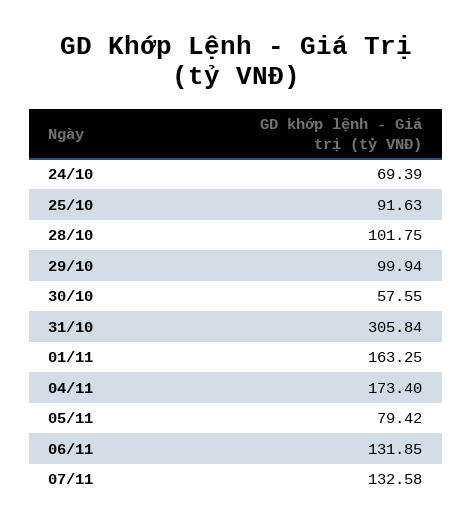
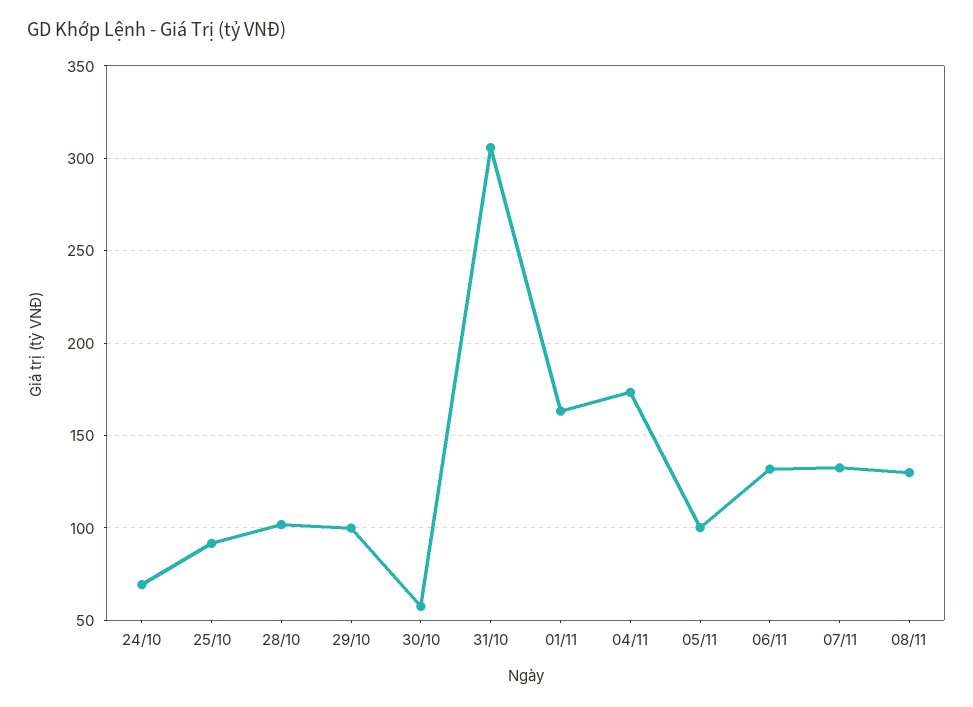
05/11: 79.42 -> 100
08/11: none -> 130

